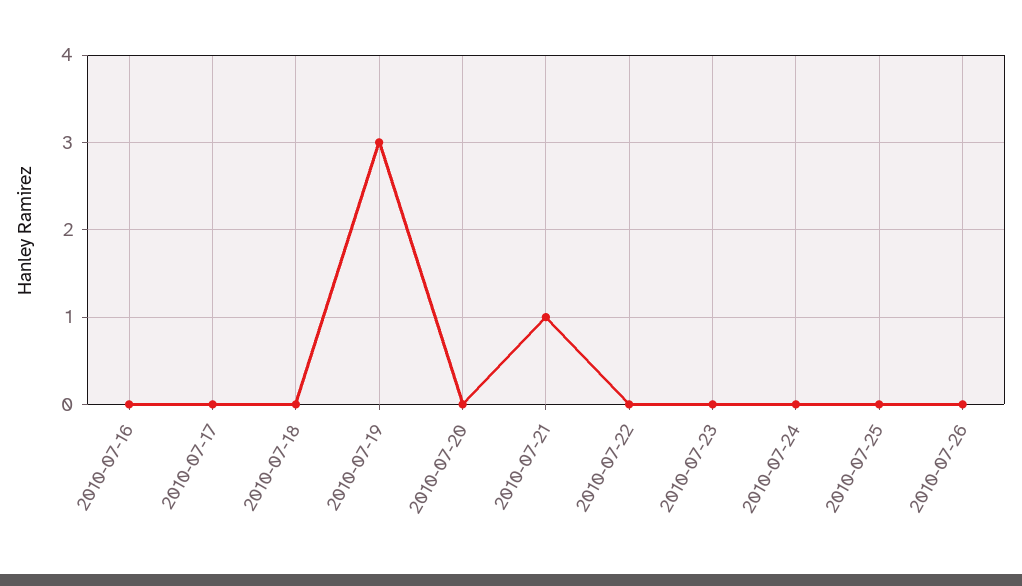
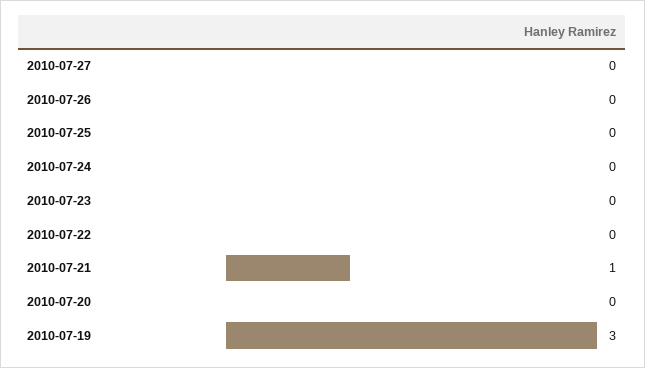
2010-07-16: 0 -> none
2010-07-17: 0 -> none
2010-07-18: 0 -> none
2010-07-27: none -> 0

